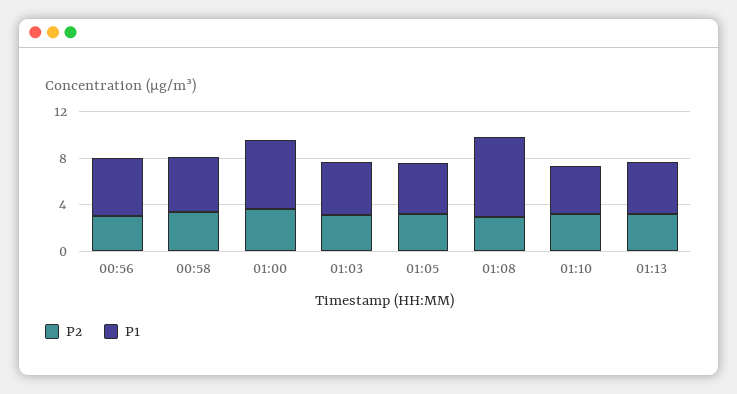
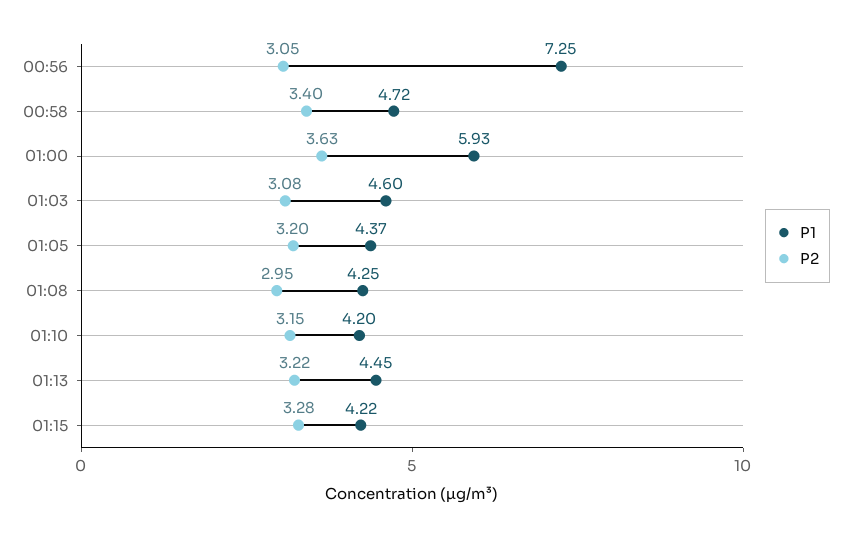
P1, 00:56: 5 -> 7.25
P1, 01:08: 7 -> 4.25
P1, 01:15: none -> 4.22
P2, 01:15: none -> 3.28

